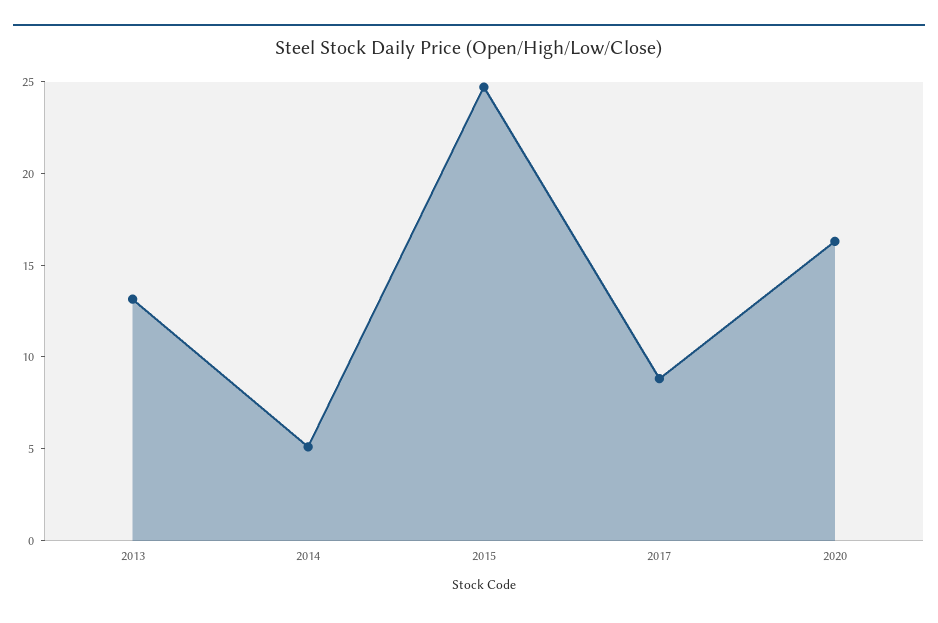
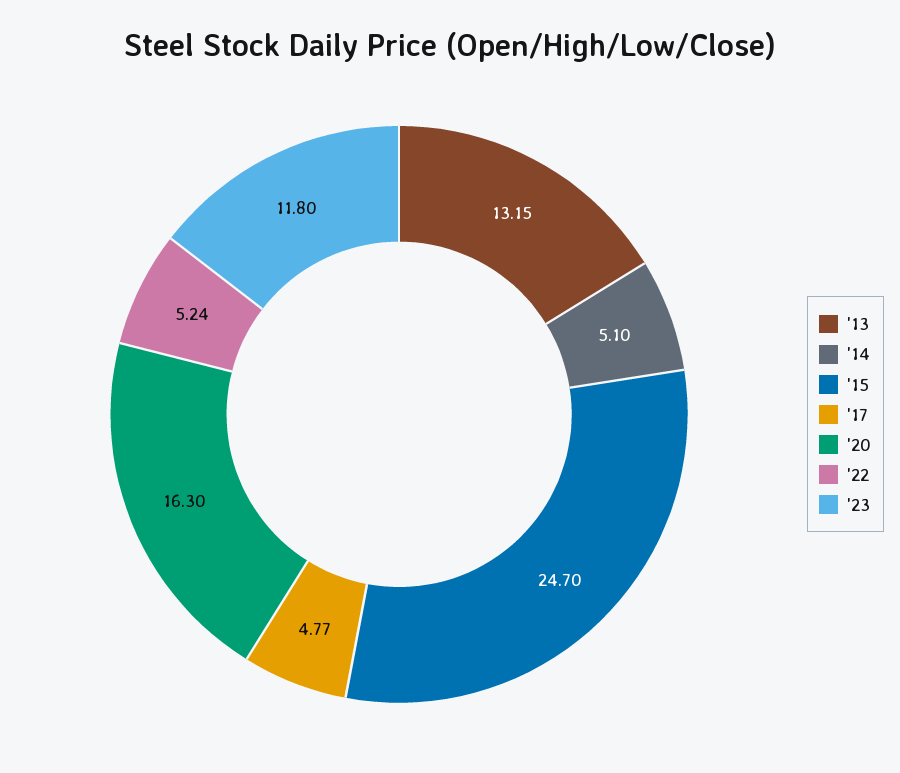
2017: 9 -> 4.77
'22: none -> 5.24
'23: none -> 11.8

